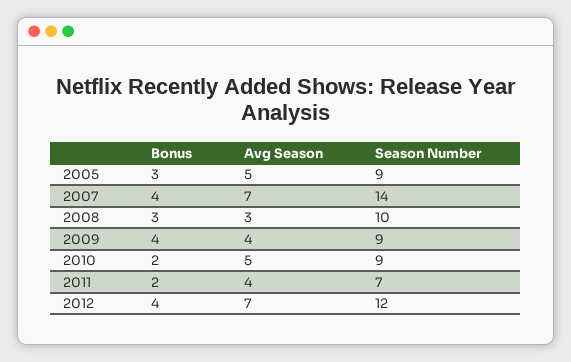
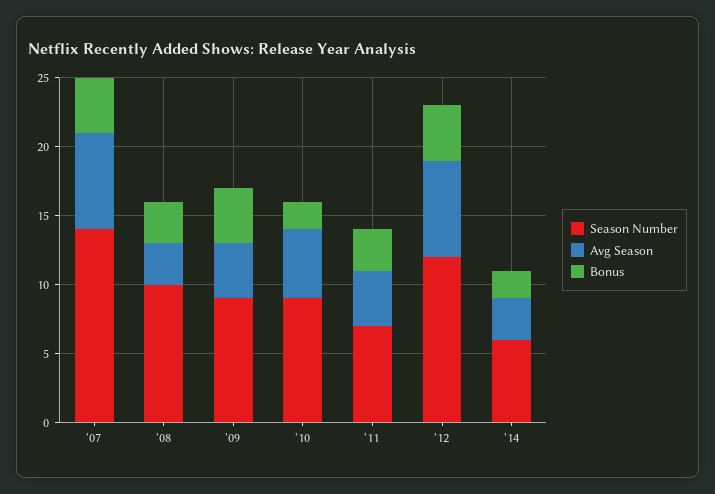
Bonus, 2005: 3 -> none
Avg Season, 2005: 5 -> none
Season Number, 2005: 9 -> none
Bonus, 2011: 2 -> 3
Season Number, '14: none -> 6
Avg Season, '14: none -> 3
Bonus, '14: none -> 2

